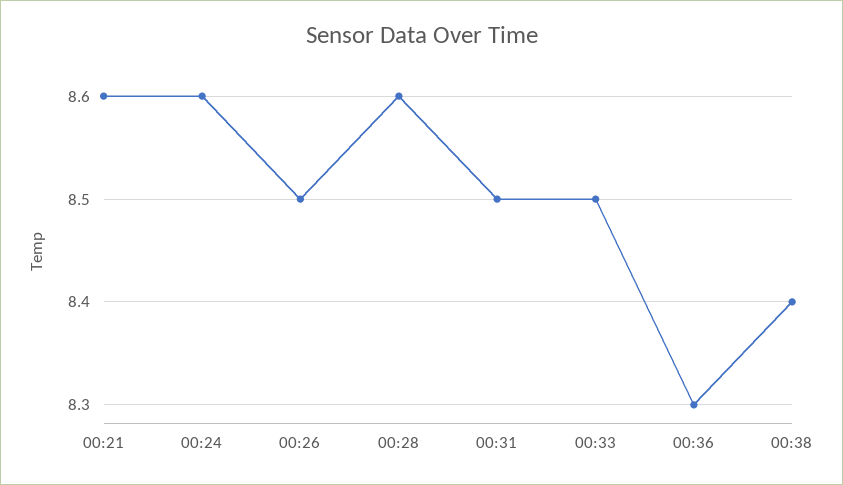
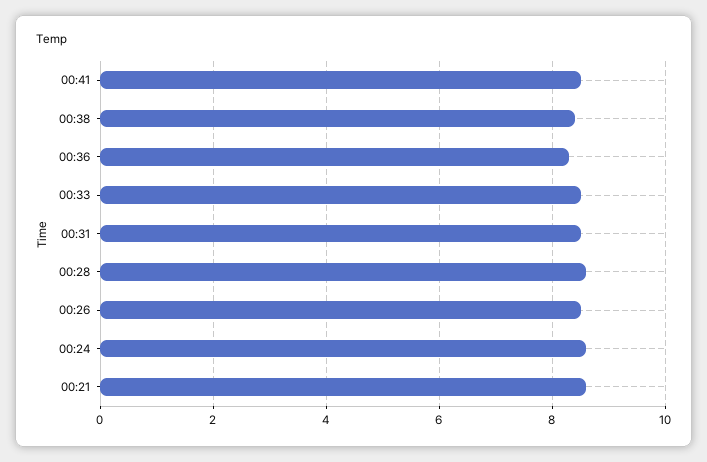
00:41: none -> 8.5

